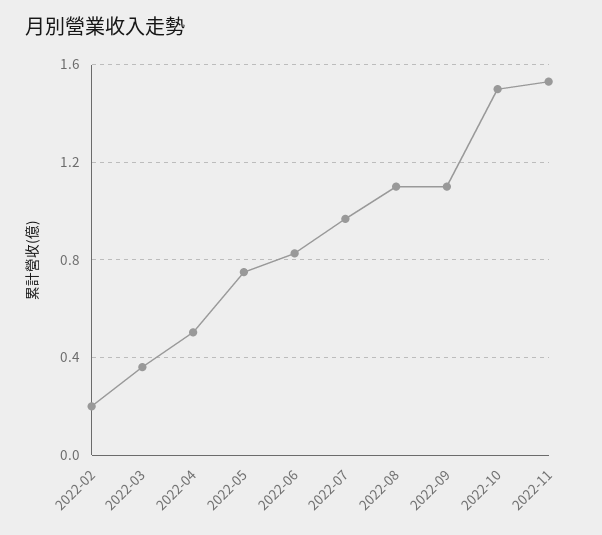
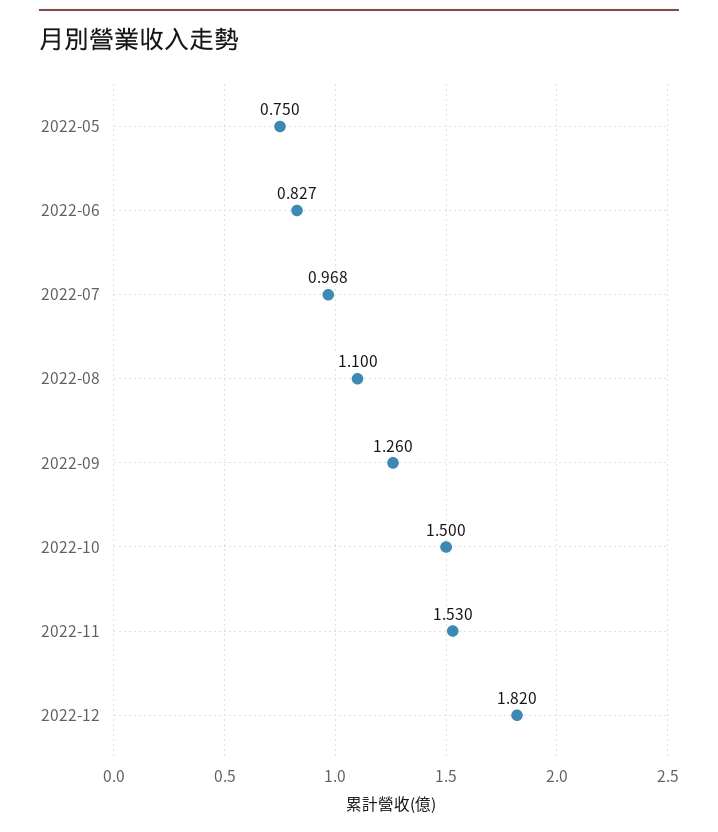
2022-02: 0.2 -> none
2022-03: 0.35 -> none
2022-04: 0.5 -> none
2022-09: 1.1 -> 1.26
2022-12: none -> 1.82

